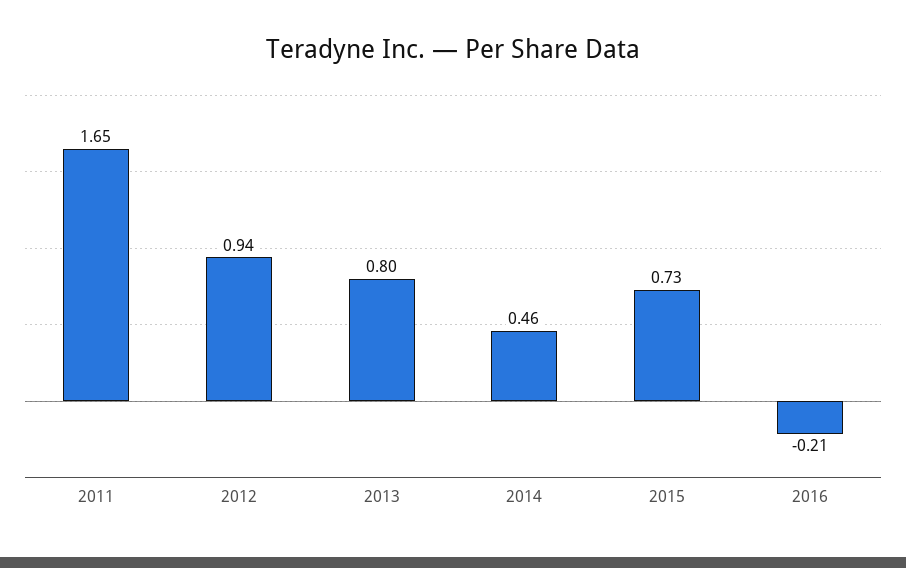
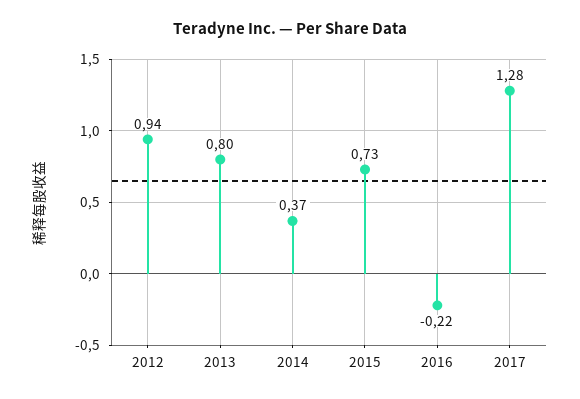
2011: 1.65 -> none
2014: 0.46 -> 0.37
2016: -0.21 -> -0.22
2017: none -> 1.28

